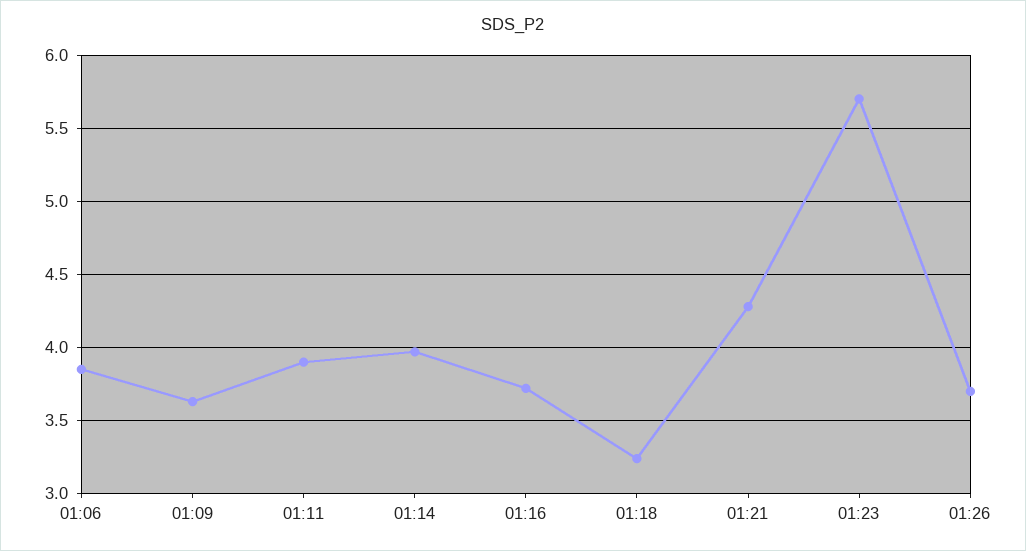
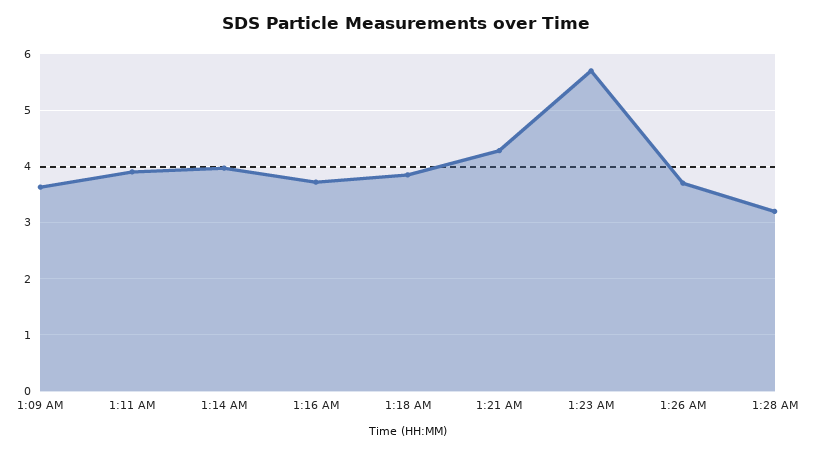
01:06: 3.85 -> none
01:18: 3.25 -> 3.8
1:28 AM: none -> 3.2

